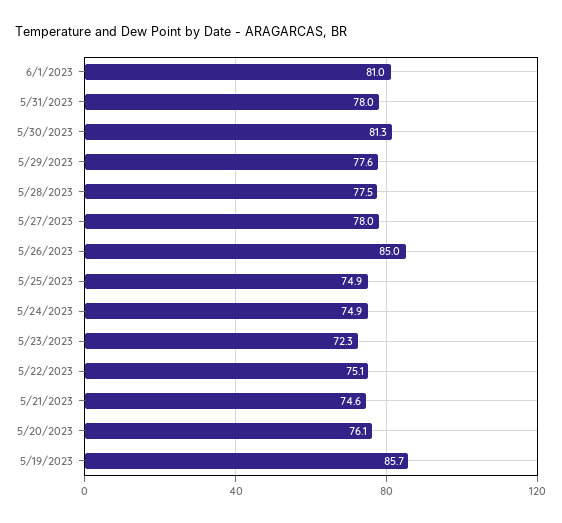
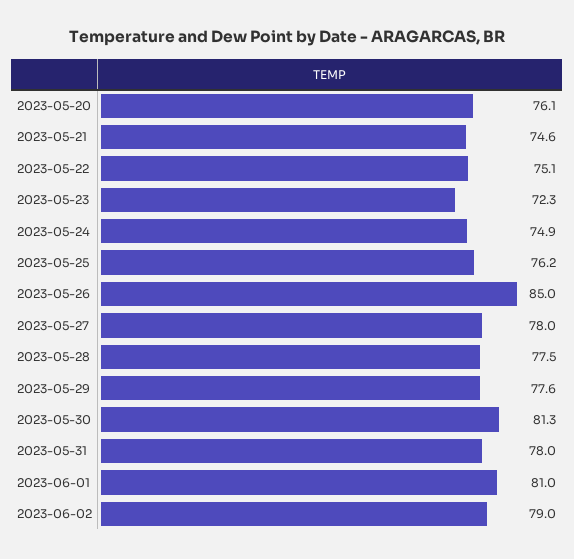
5/25/2023: 74.9 -> 76.2
5/19/2023: 85.7 -> none
2023-06-02: none -> 79

